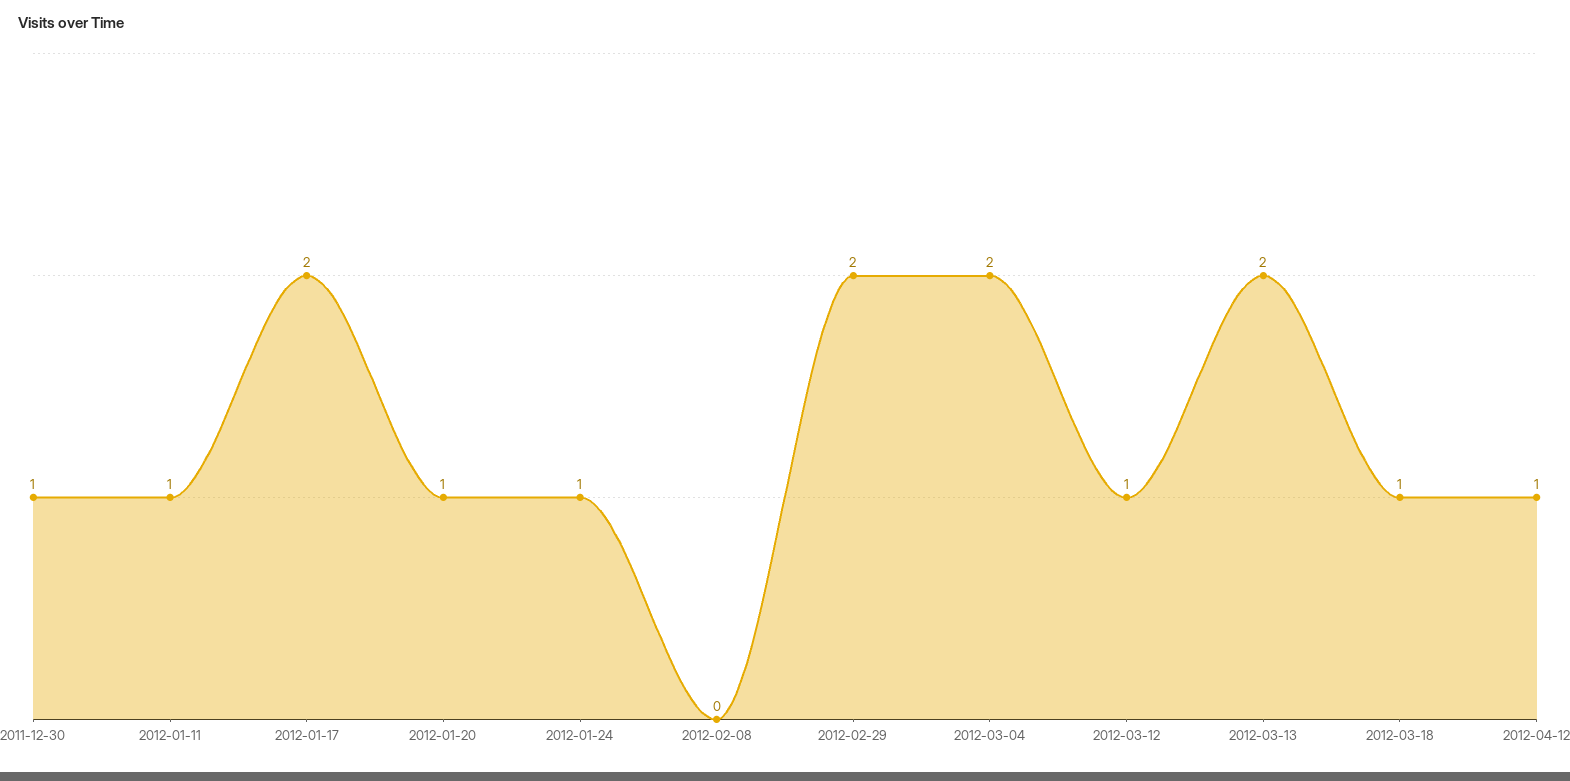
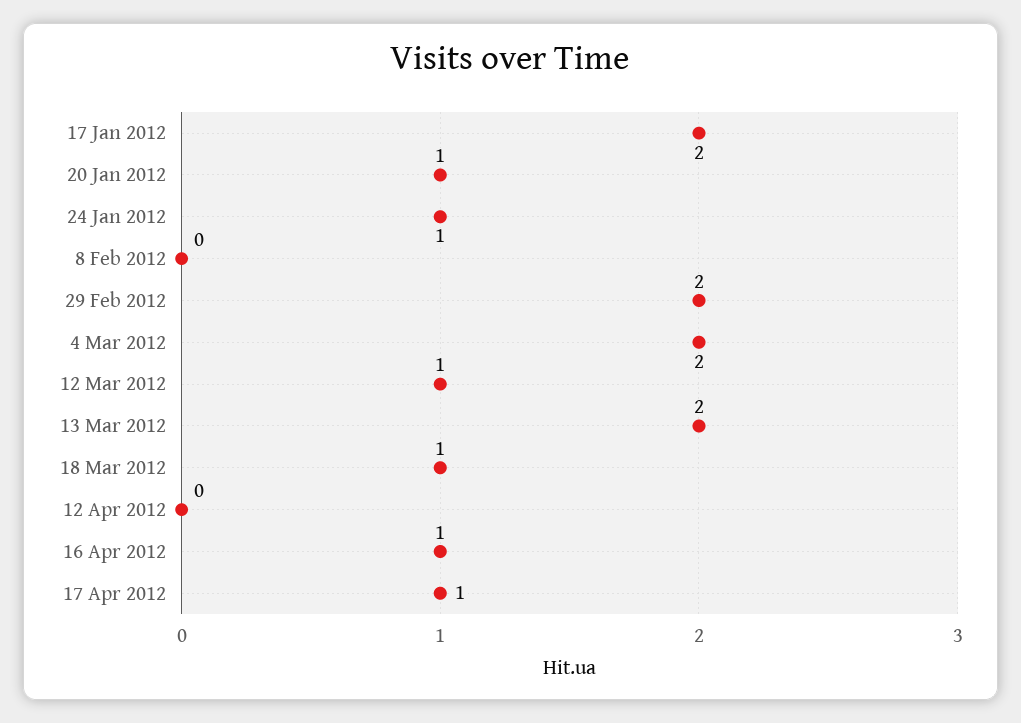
2011-12-30: 1 -> none
2012-01-11: 1 -> none
2012-04-12: 1 -> 0
16 Apr 2012: none -> 1
17 Apr 2012: none -> 1

